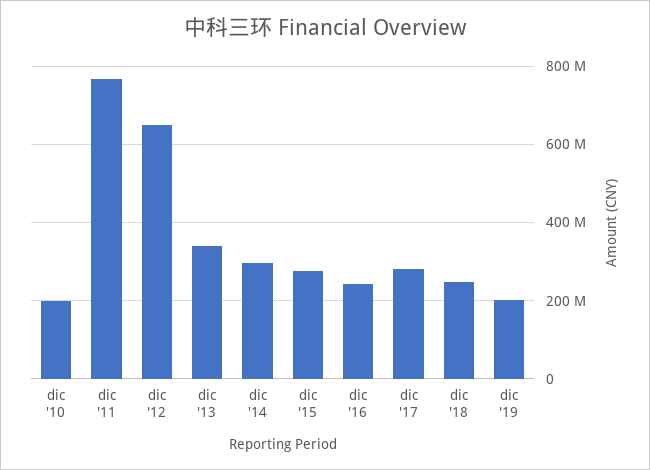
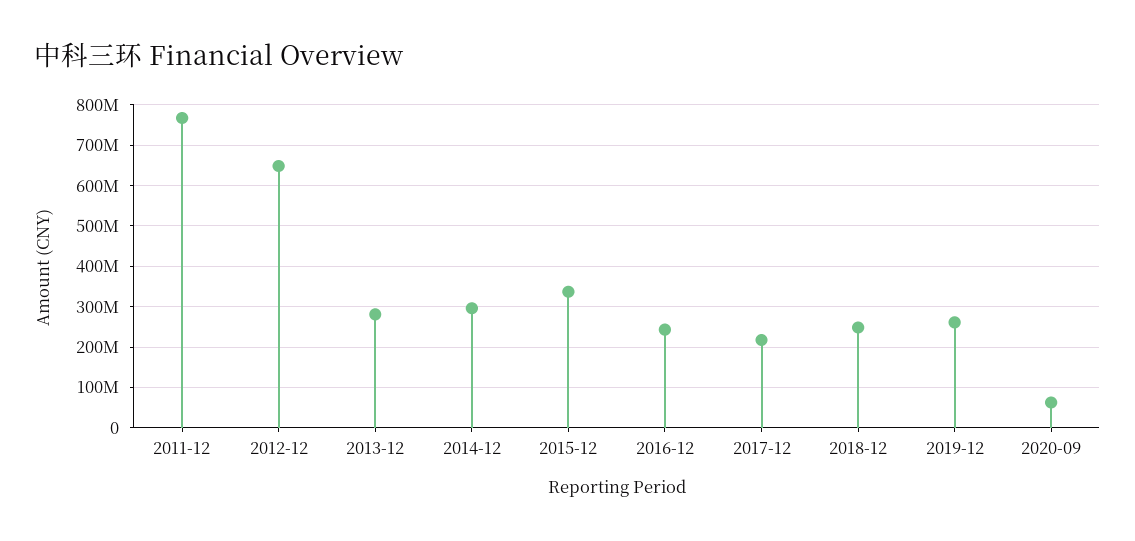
dic '10: 200000000 -> none
dic '13: 340000000 -> 280000000
dic '15: 280000000 -> 340000000
dic '17: 280000000 -> 220000000
dic '19: 200000000 -> 260000000
2020-09: none -> 60000000

